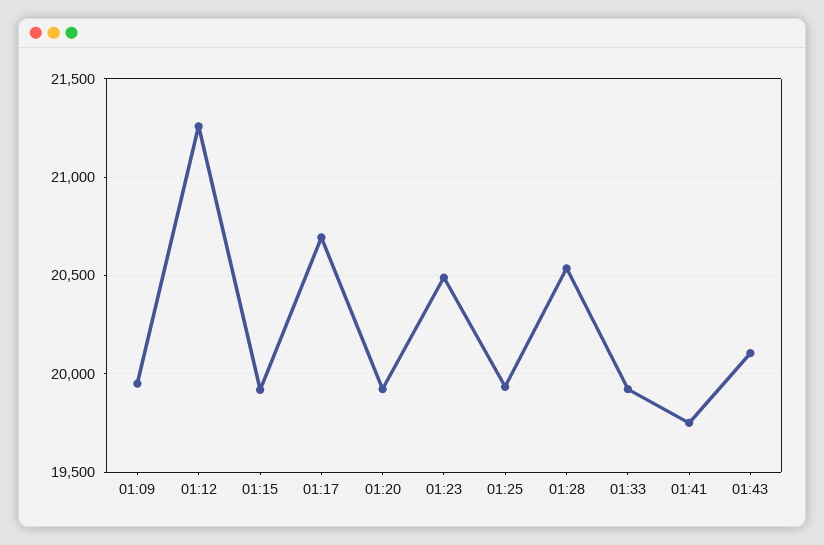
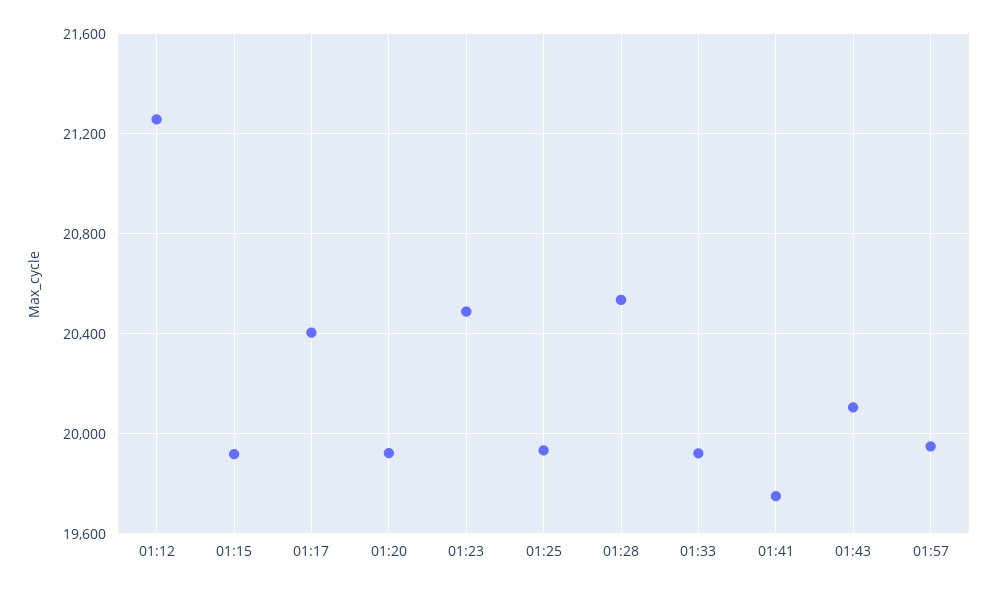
01:09: 19950 -> none
01:17: 20700 -> 20400
01:57: none -> 19950

